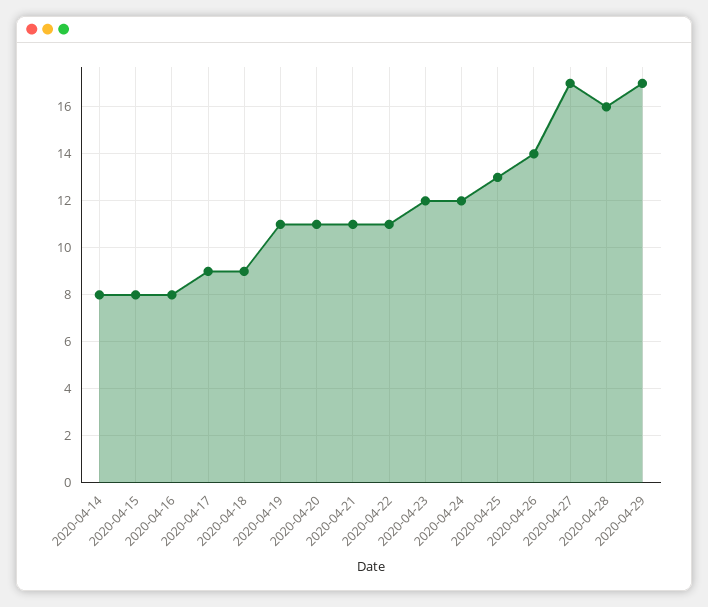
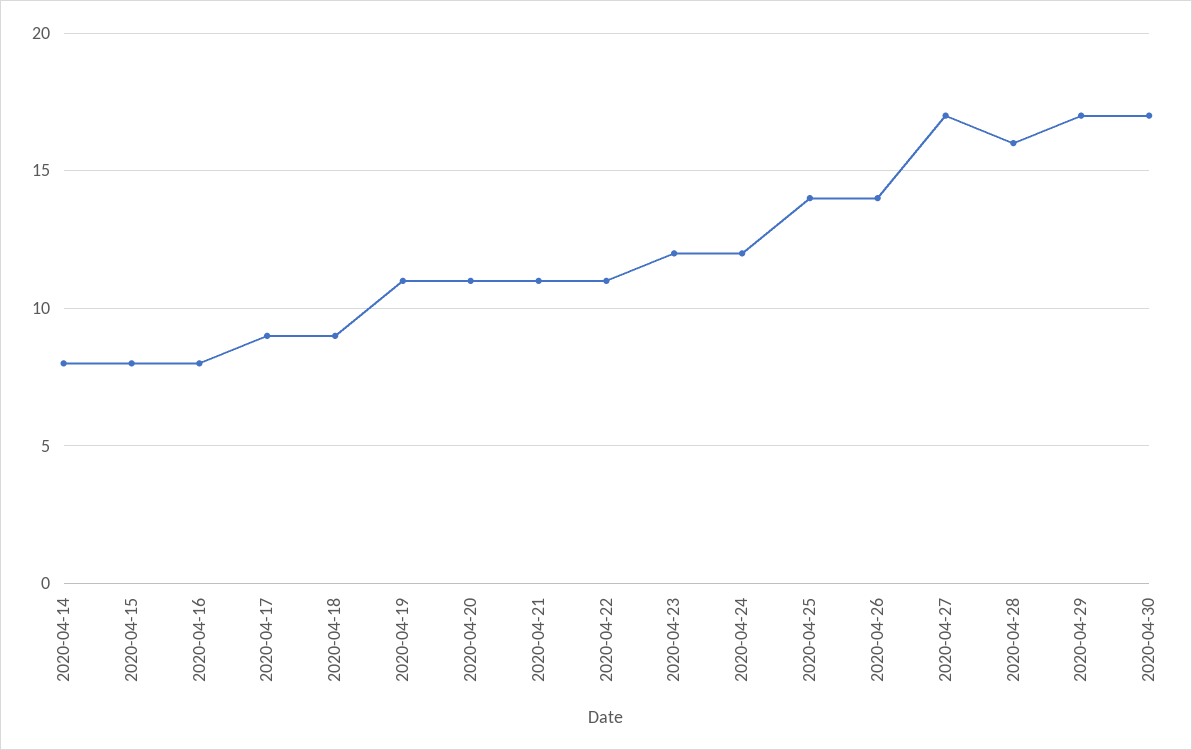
2020-04-25: 13 -> 14
2020-04-30: none -> 17

